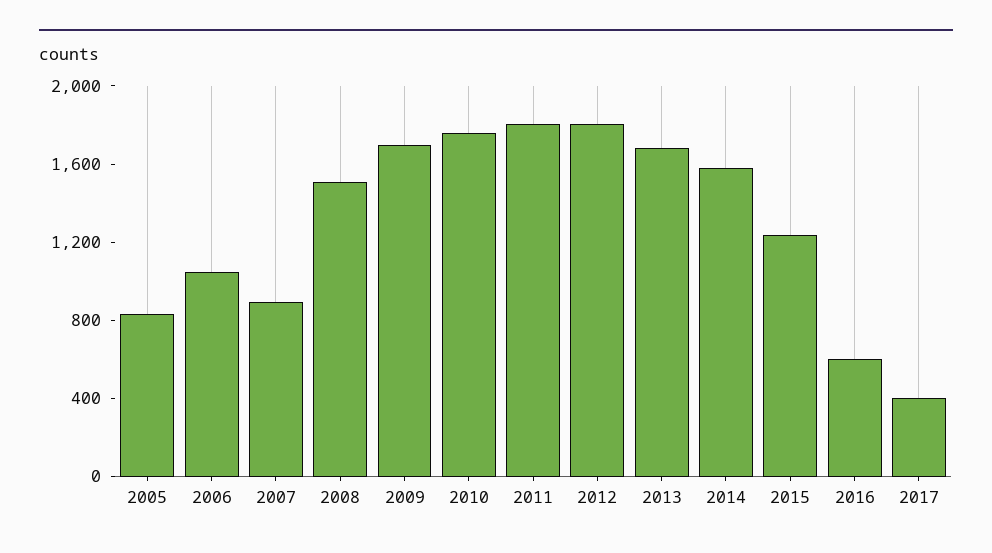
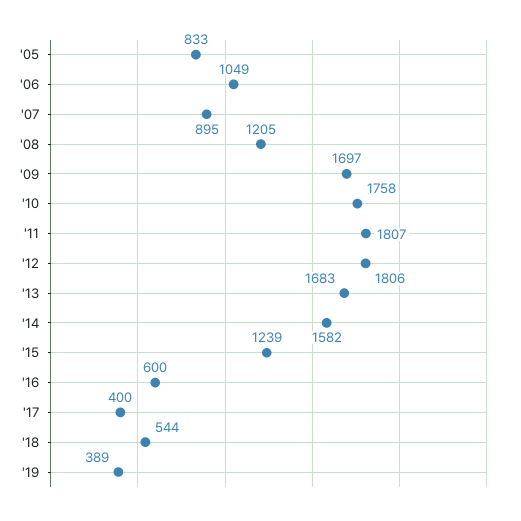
2008: 1500 -> 1205
'18: none -> 544
'19: none -> 389

